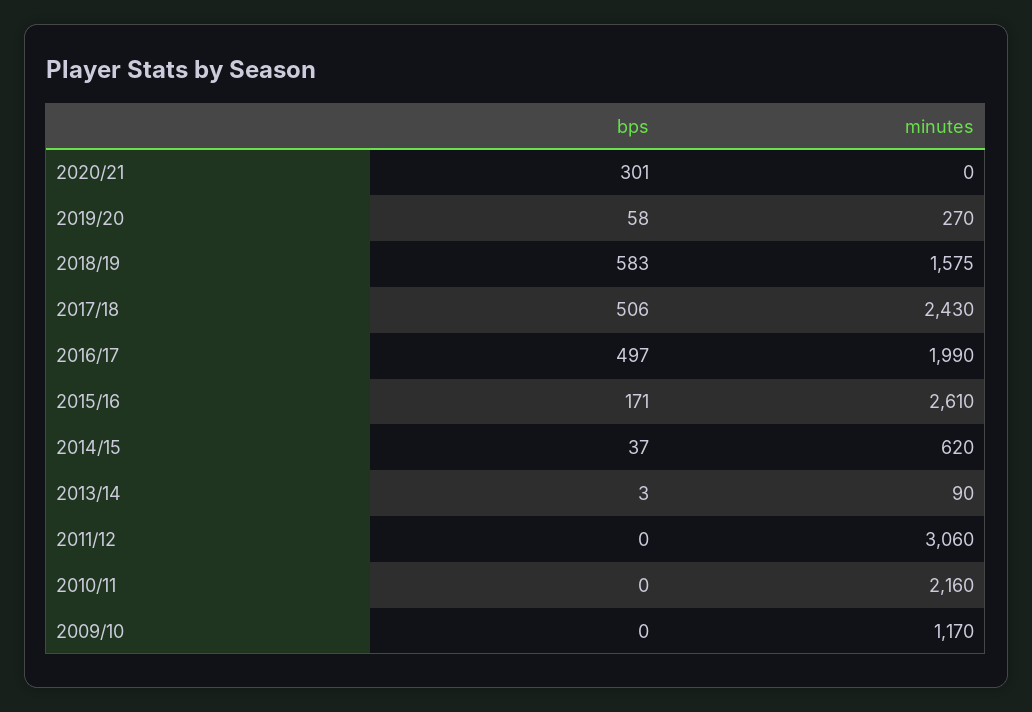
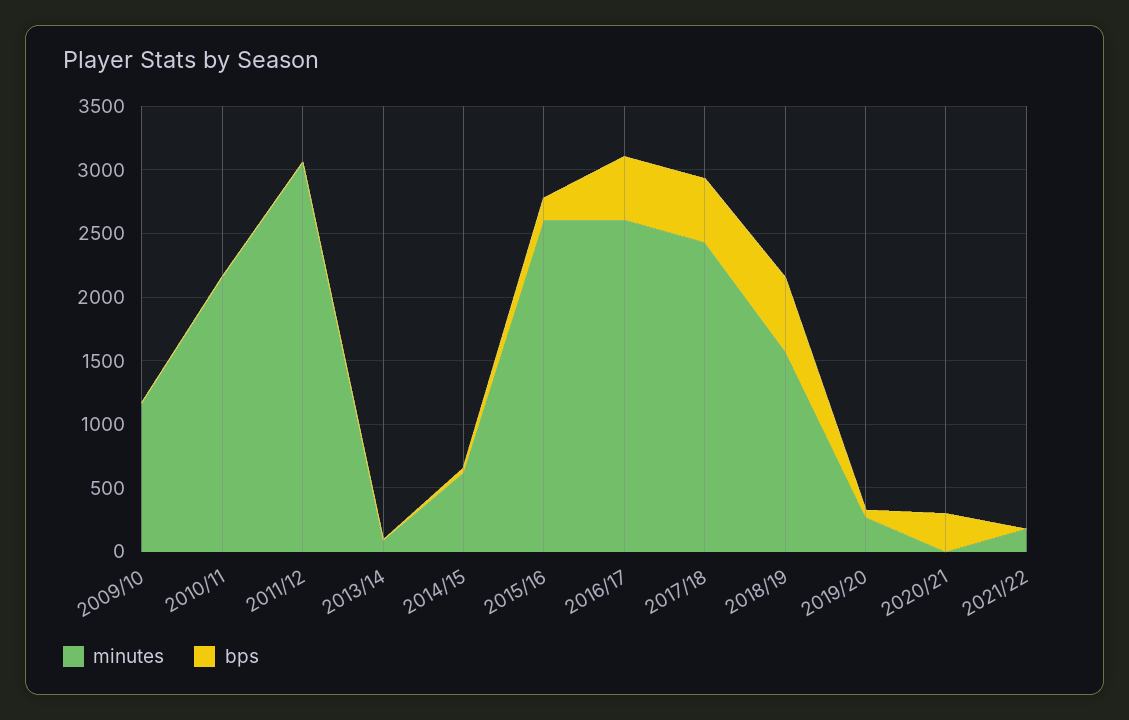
minutes, 2016/17: 1990 -> 2600
minutes, 2021/22: none -> 200
bps, 2021/22: none -> 0

